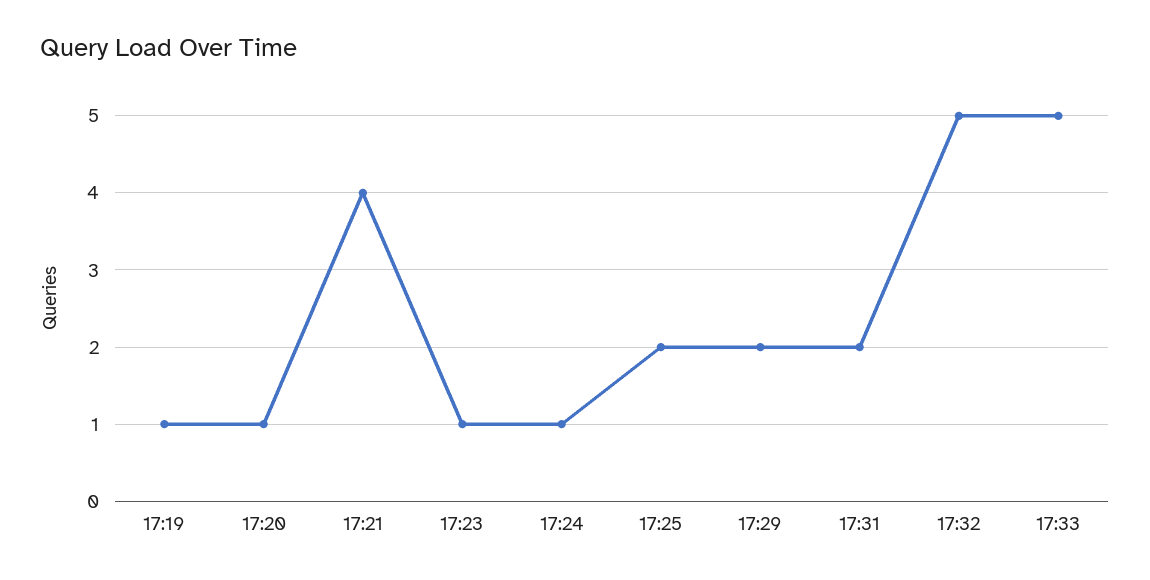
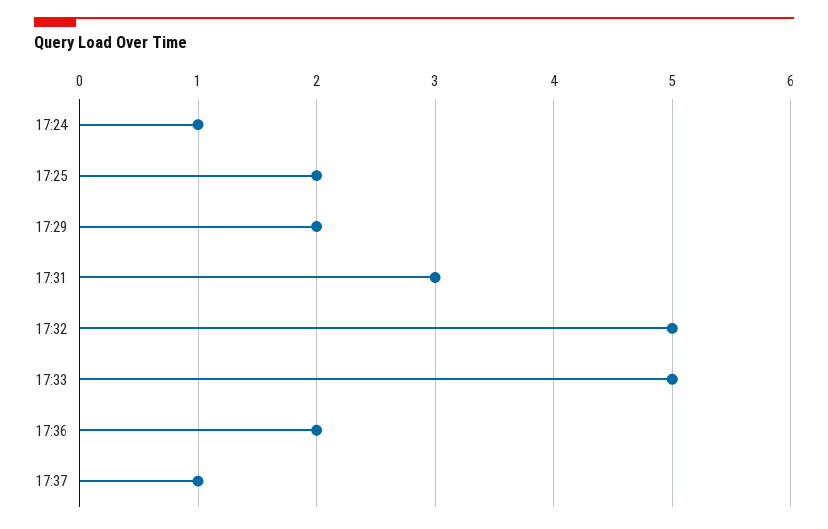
17:19: 1 -> none
17:20: 1 -> none
17:21: 4 -> none
17:23: 1 -> none
17:31: 2 -> 3
17:36: none -> 2
17:37: none -> 1

